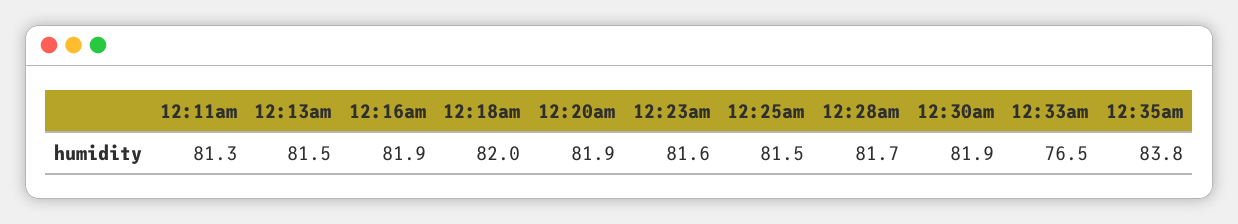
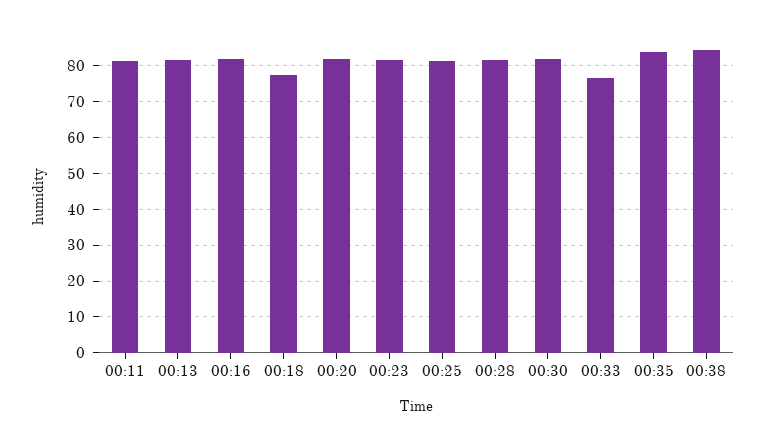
12:18am: 82 -> 78
00:38: none -> 84

